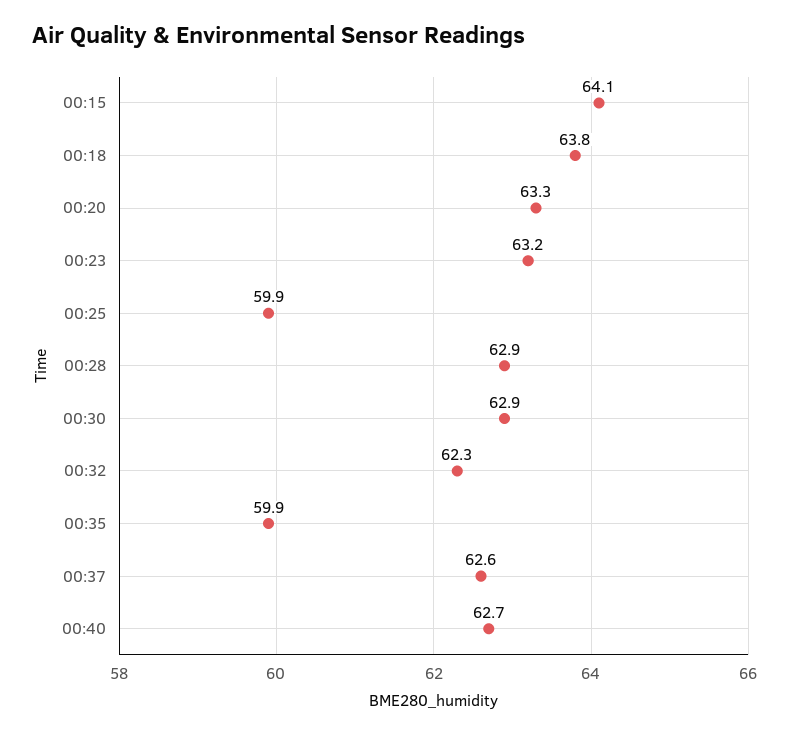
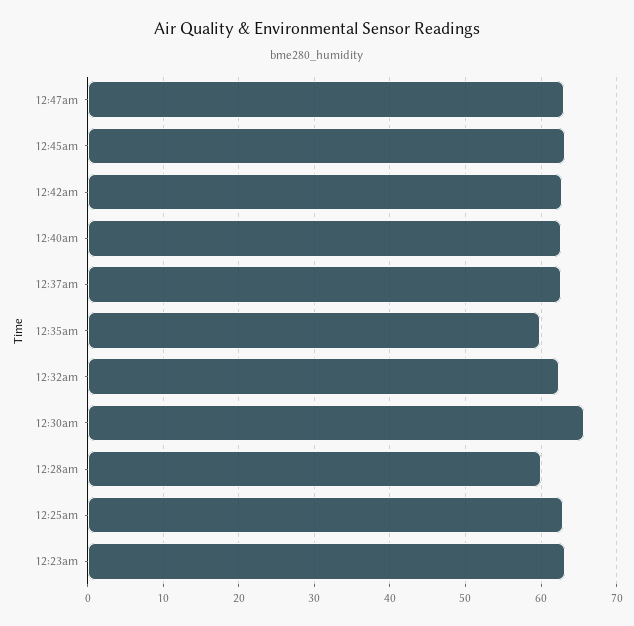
00:15: 64.1 -> none
00:18: 63.8 -> none
00:20: 63.3 -> none
00:25: 59.9 -> 63
00:28: 62.9 -> 60
00:30: 62.9 -> 66
12:47am: none -> 63
12:45am: none -> 63
12:42am: none -> 63

